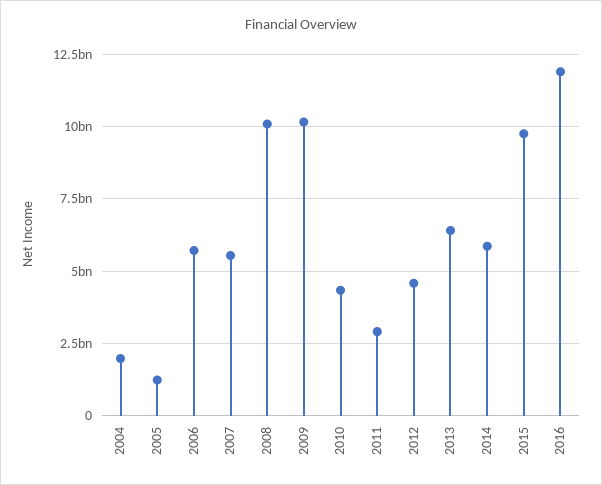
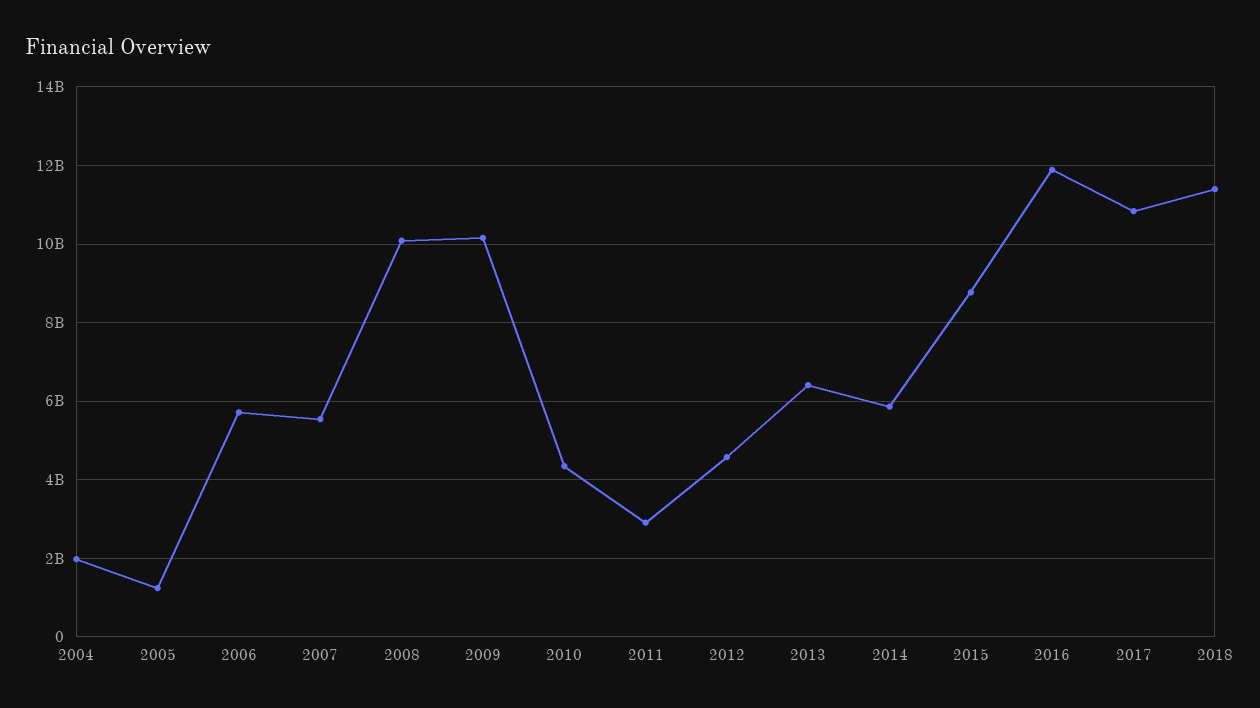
2015: 9750000000 -> 8800000000
2017: none -> 10800000000
2018: none -> 11400000000

